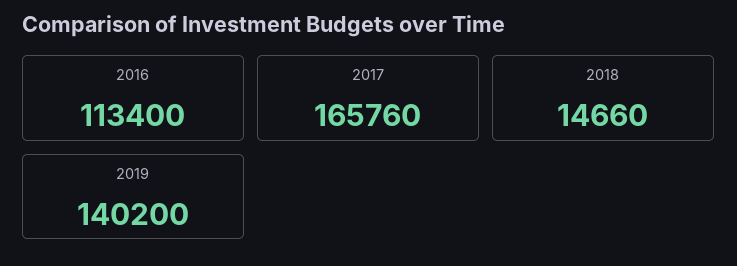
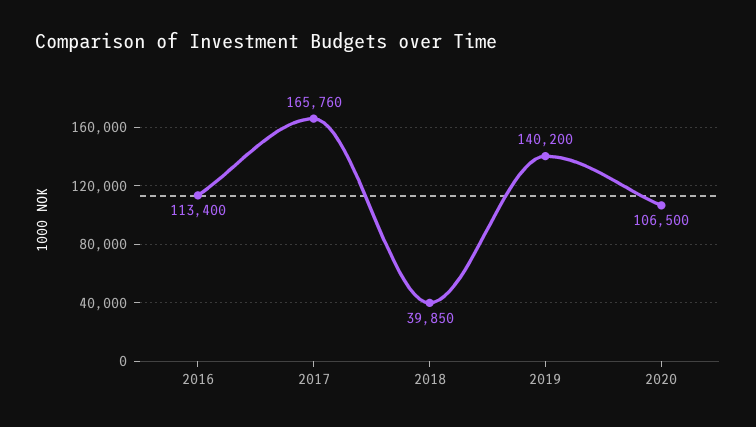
2018: 14660 -> 39850
2020: none -> 106500

